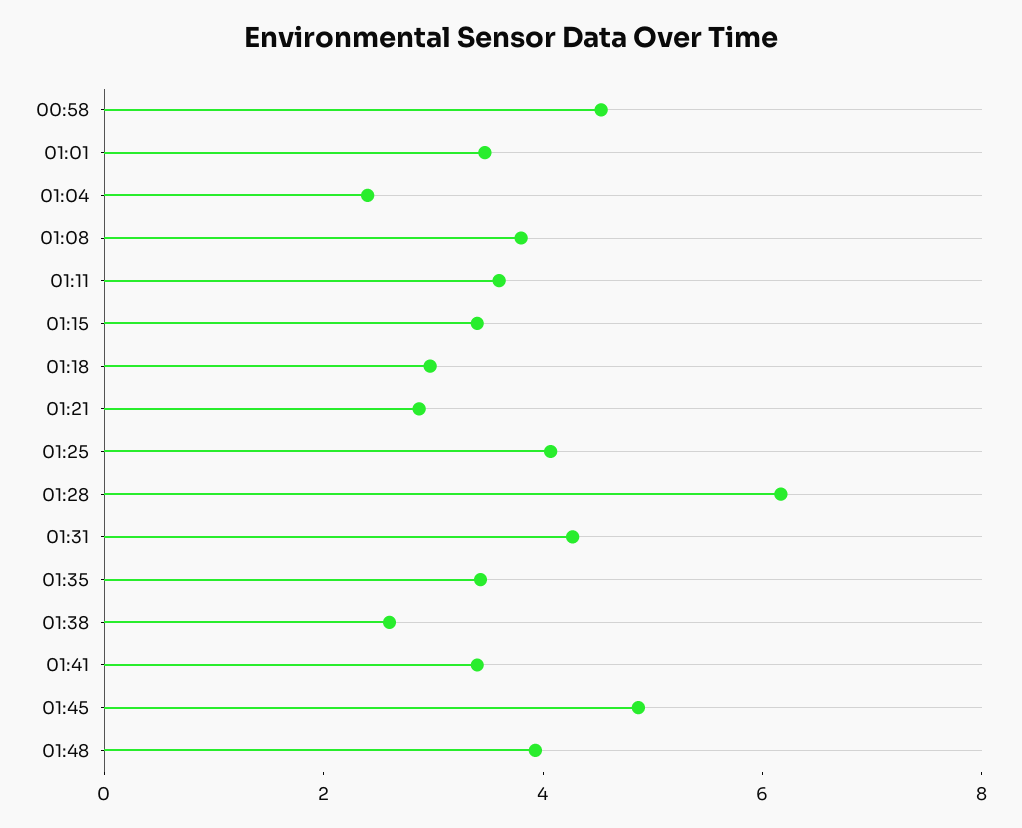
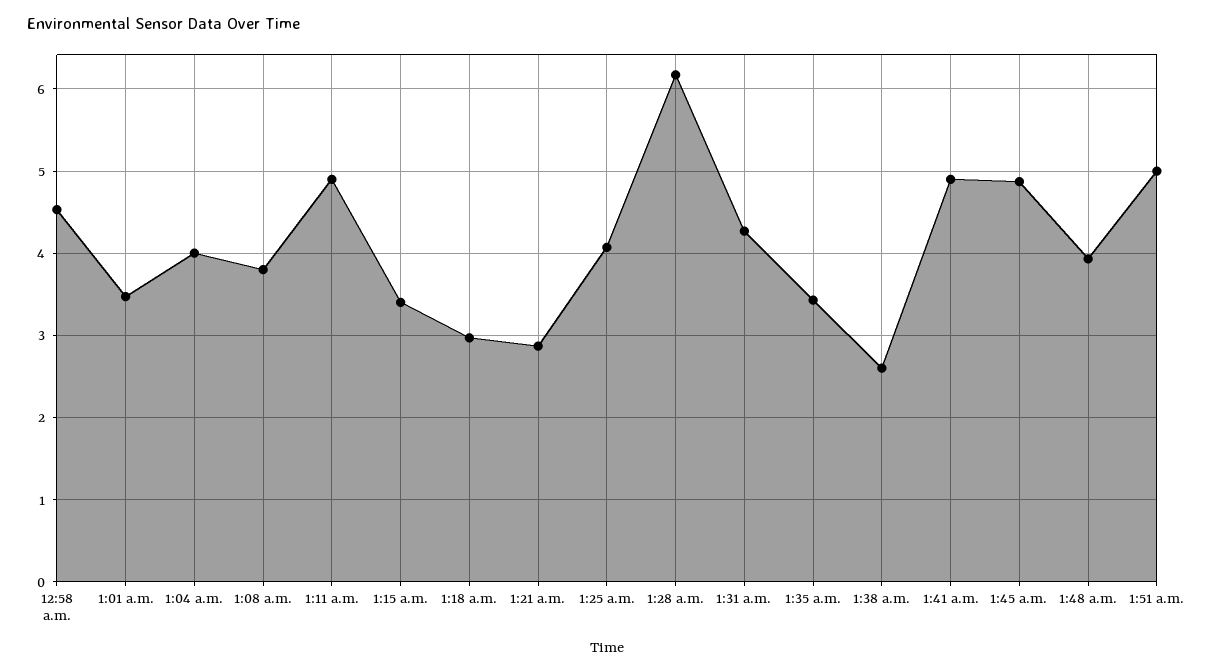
01:04: 2.5 -> 4
01:11: 3.5 -> 4.9
01:41: 3.5 -> 4.9
1:51 a.m.: none -> 5

